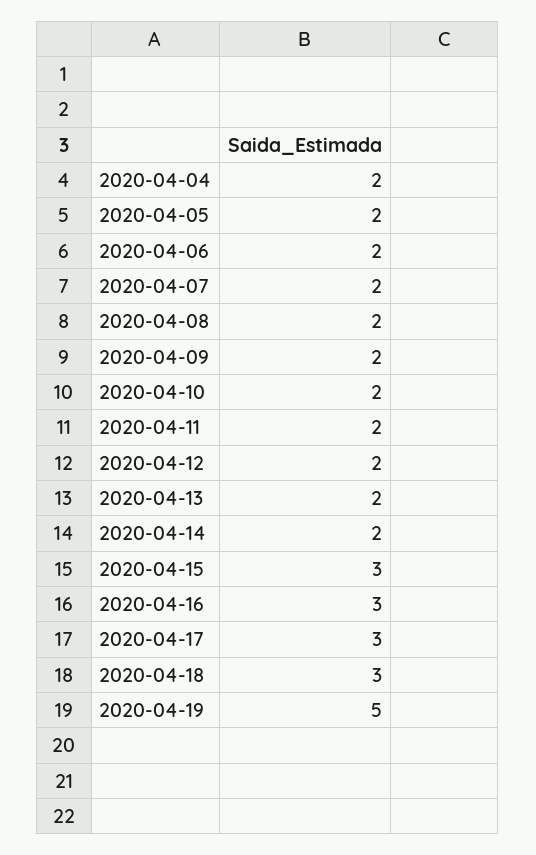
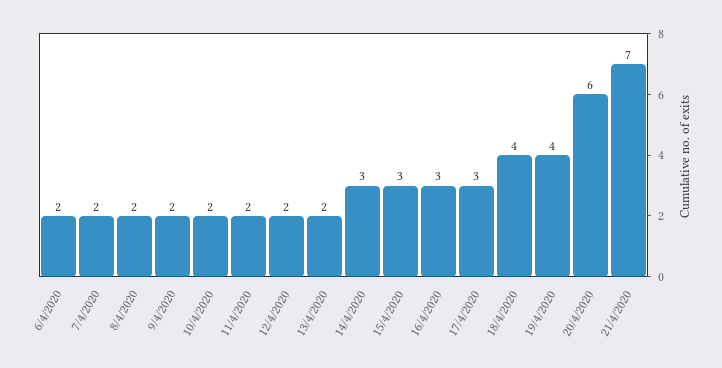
2020-04-04: 2 -> none
2020-04-05: 2 -> none
2020-04-14: 2 -> 3
2020-04-18: 3 -> 4
2020-04-19: 5 -> 4
20/4/2020: none -> 6
21/4/2020: none -> 7

